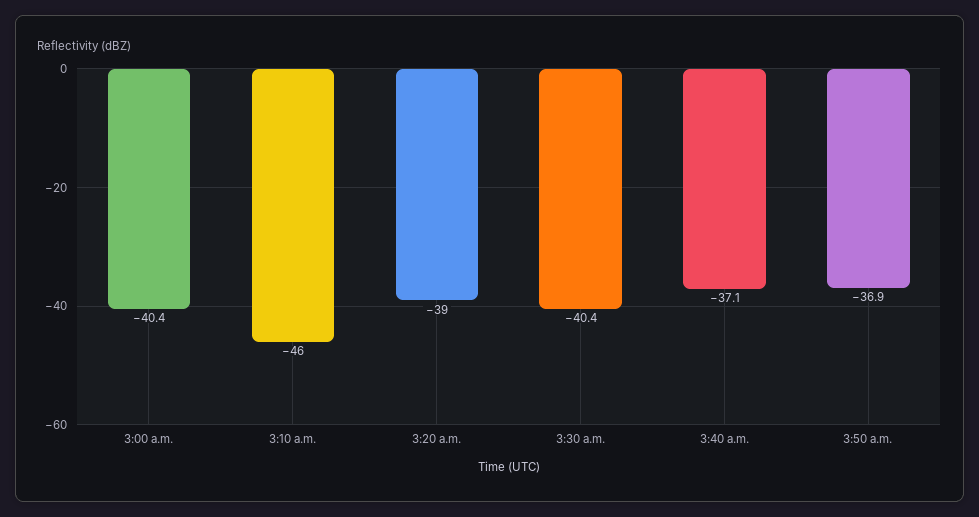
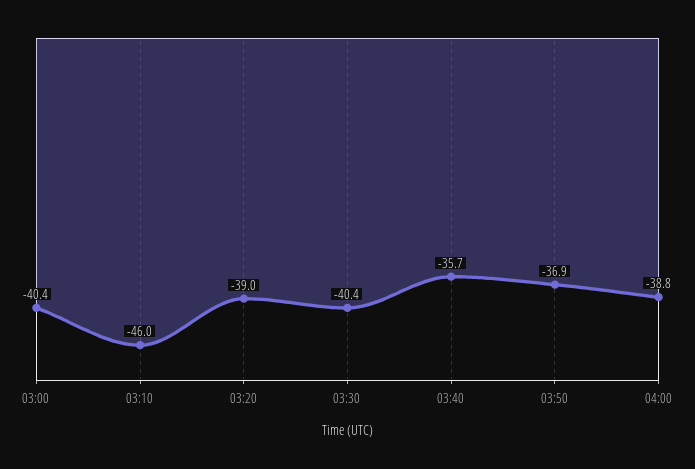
3:40 a.m.: -37.1 -> -35.7
04:00: none -> -38.8

